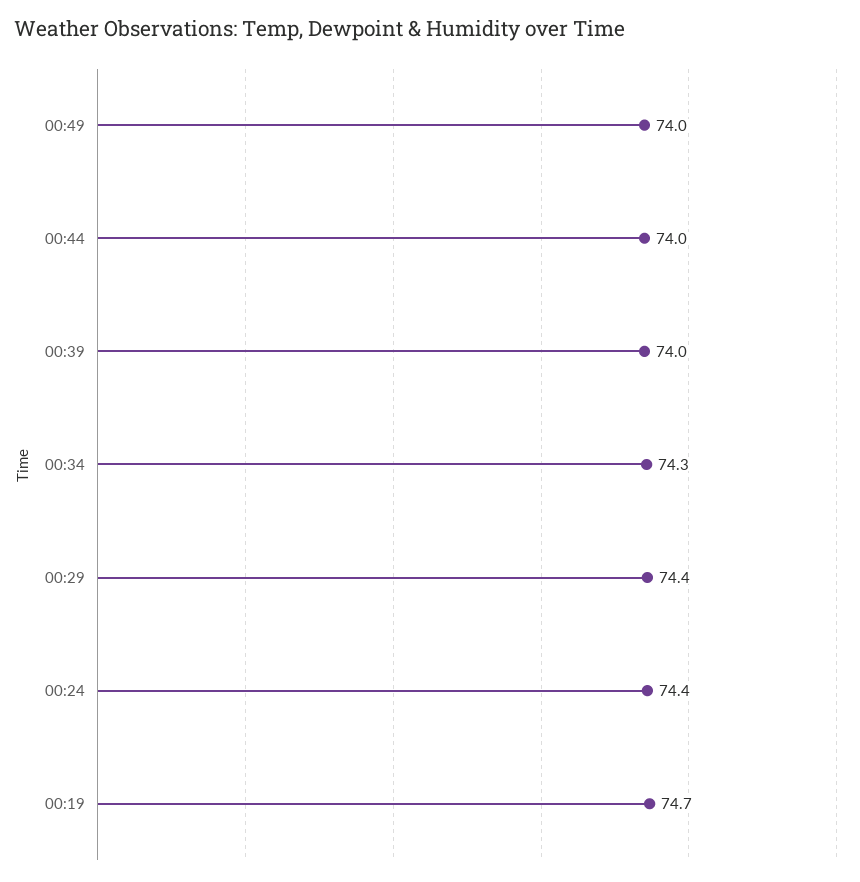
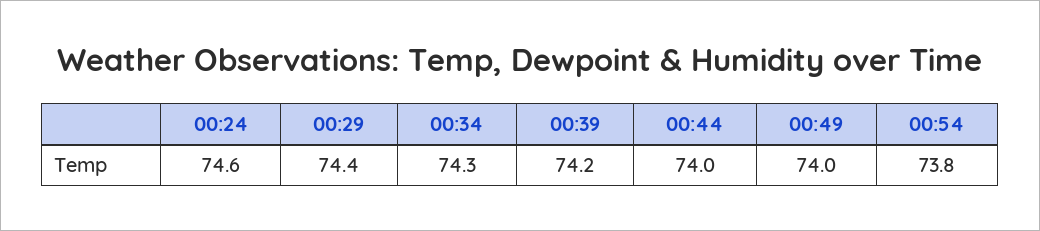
00:39: 74 -> 74.2
00:24: 74.4 -> 74.6
00:19: 74.7 -> none
00:54: none -> 73.8

